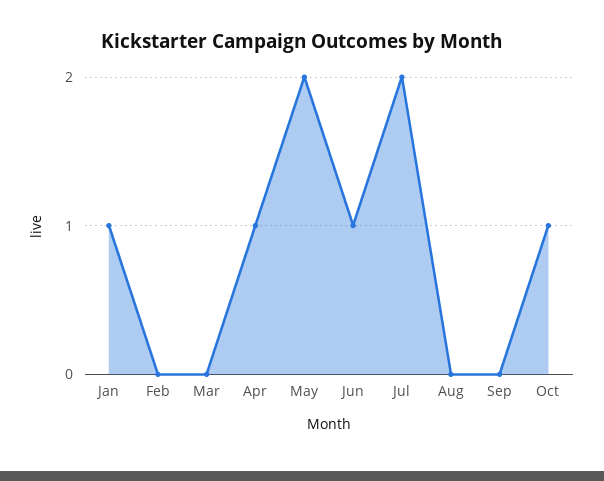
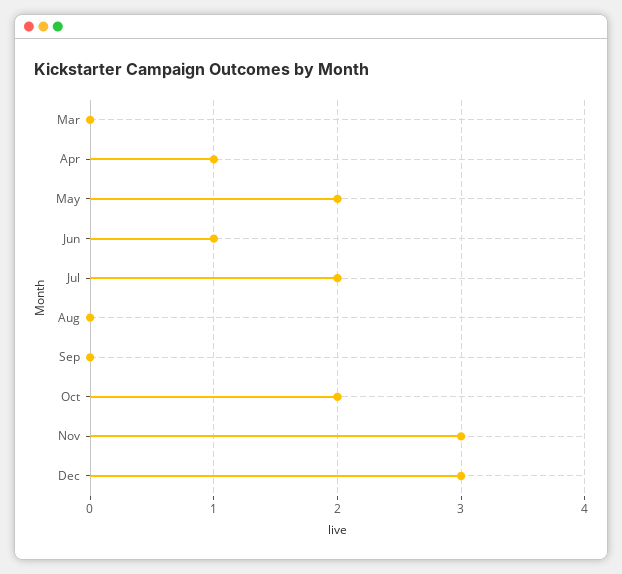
Jan: 1 -> none
Feb: 0 -> none
Oct: 1 -> 2
Nov: none -> 3
Dec: none -> 3

